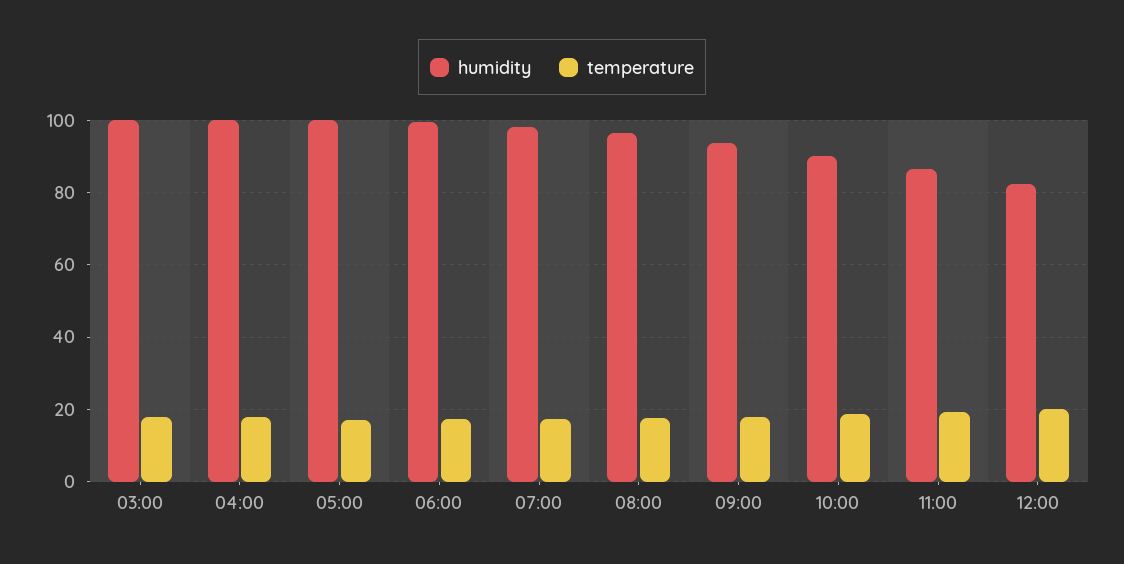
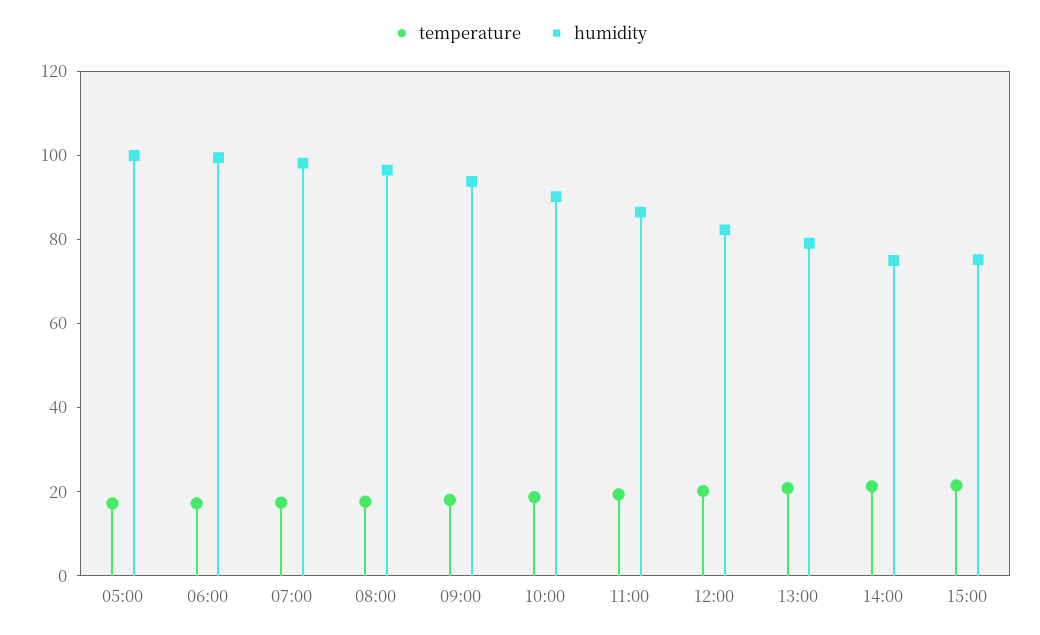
humidity, 03:00: 100 -> none
temperature, 03:00: 18 -> none
humidity, 04:00: 100 -> none
temperature, 04:00: 18 -> none
temperature, 13:00: none -> 20
humidity, 13:00: none -> 80
temperature, 14:00: none -> 20
humidity, 14:00: none -> 75
temperature, 15:00: none -> 20
humidity, 15:00: none -> 75

